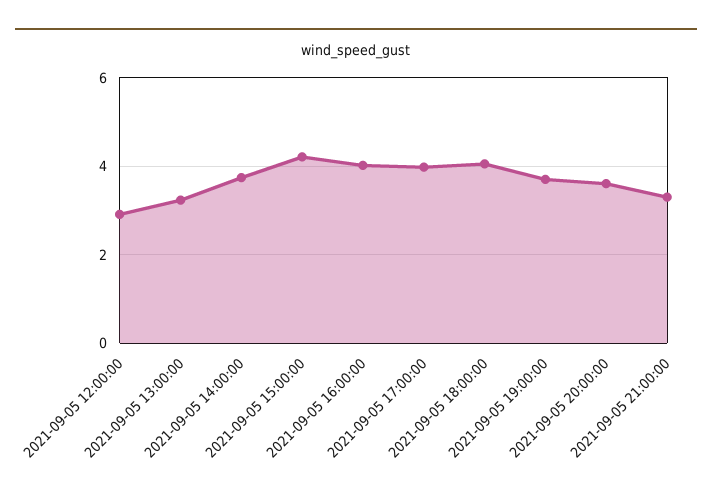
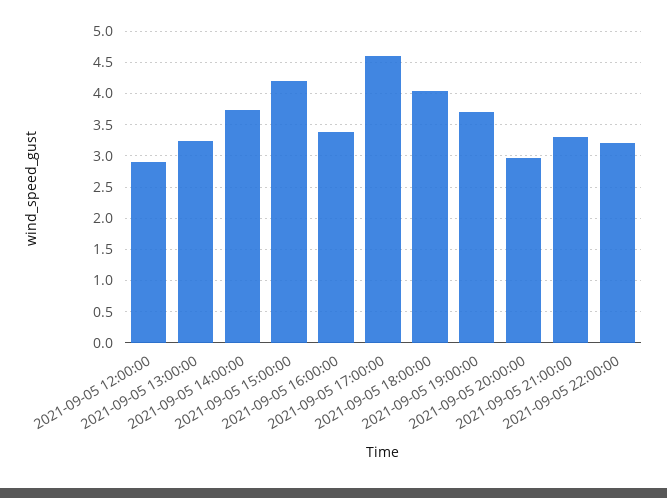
2021-09-05 16:00:00: 4 -> 3.4
2021-09-05 17:00:00: 4 -> 4.6
2021-09-05 20:00:00: 3.6 -> 3
2021-09-05 22:00:00: none -> 3.2

